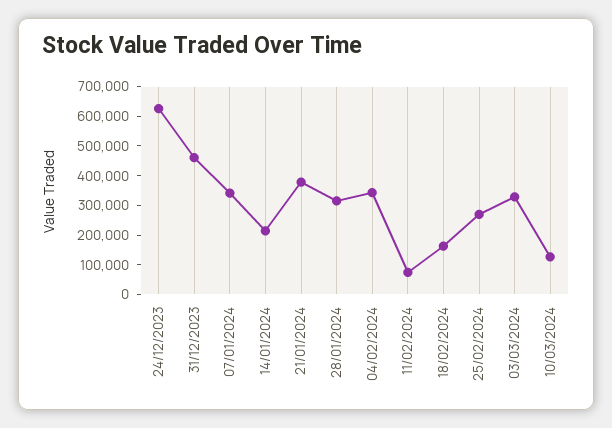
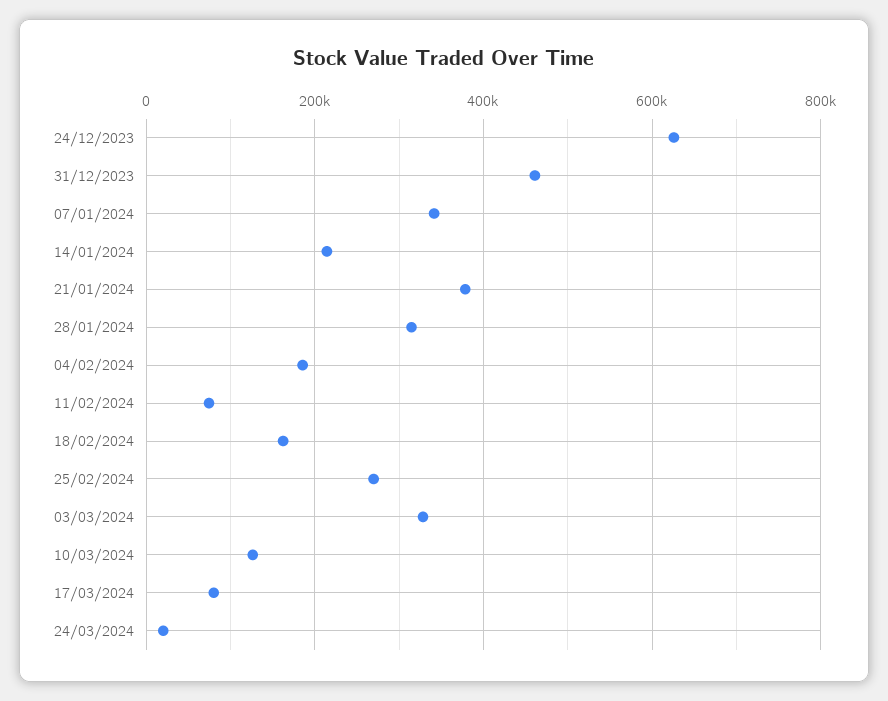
04/02/2024: 350000 -> 180000
17/03/2024: none -> 80000
24/03/2024: none -> 20000

